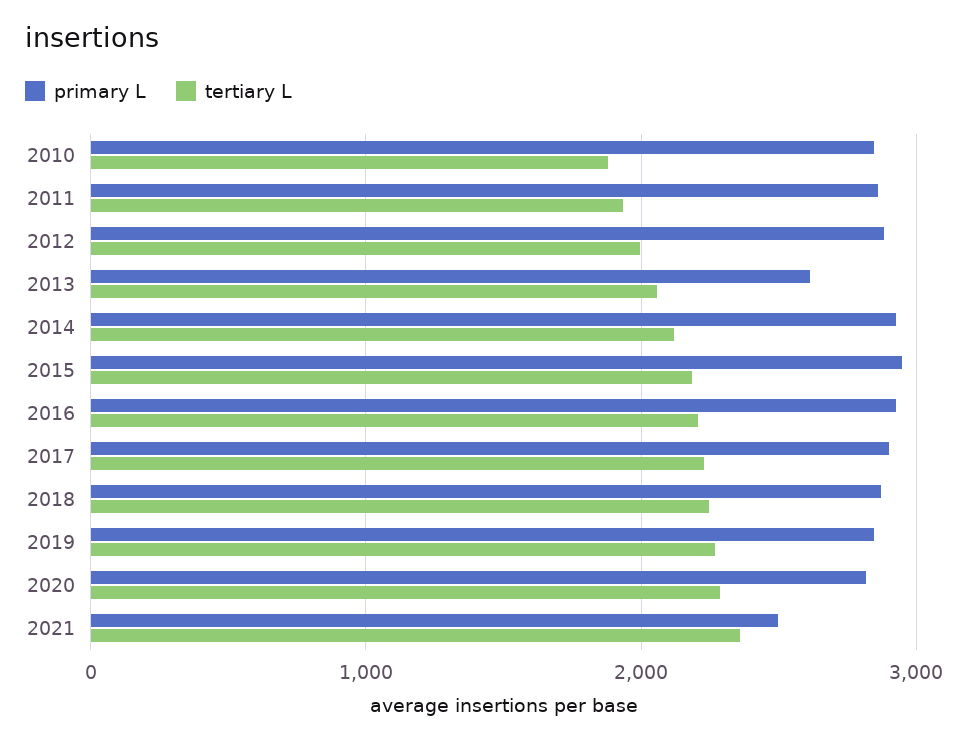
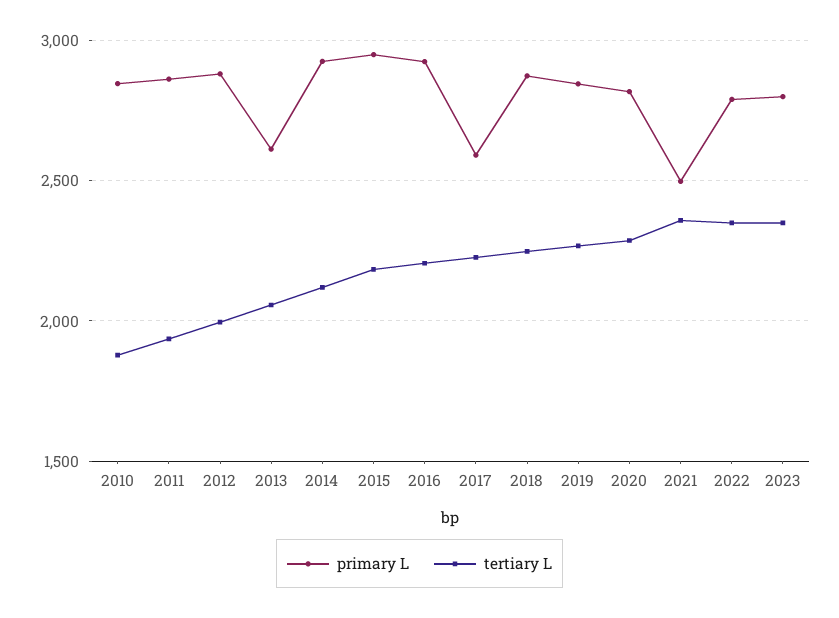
primary L, 2017: 2900 -> 2600
primary L, 2022: none -> 2800
tertiary L, 2022: none -> 2350
primary L, 2023: none -> 2800
tertiary L, 2023: none -> 2350

